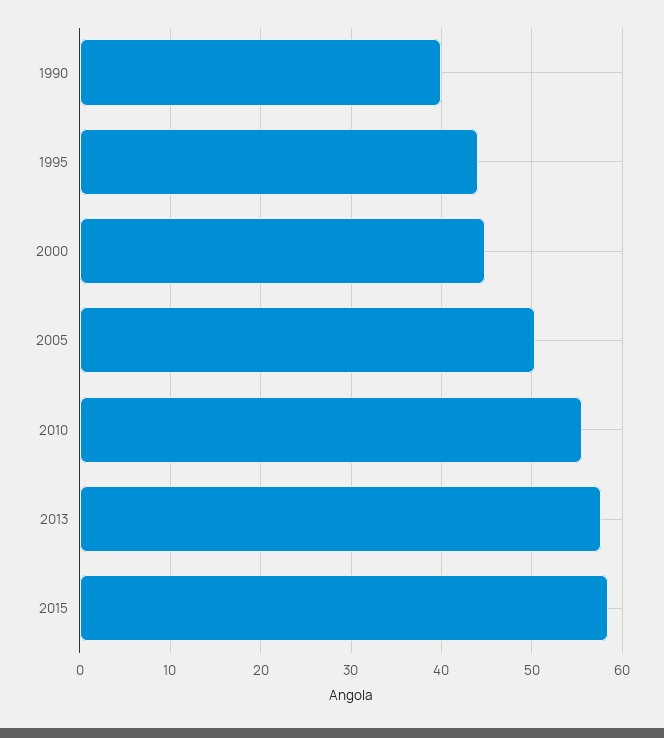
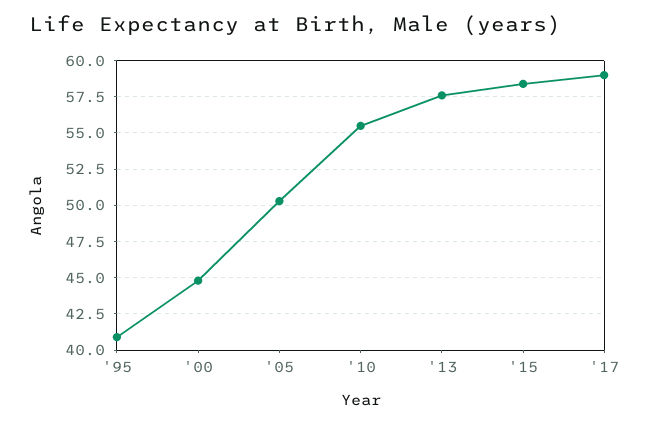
1990: 40 -> none
1995: 44 -> 41
'17: none -> 59

